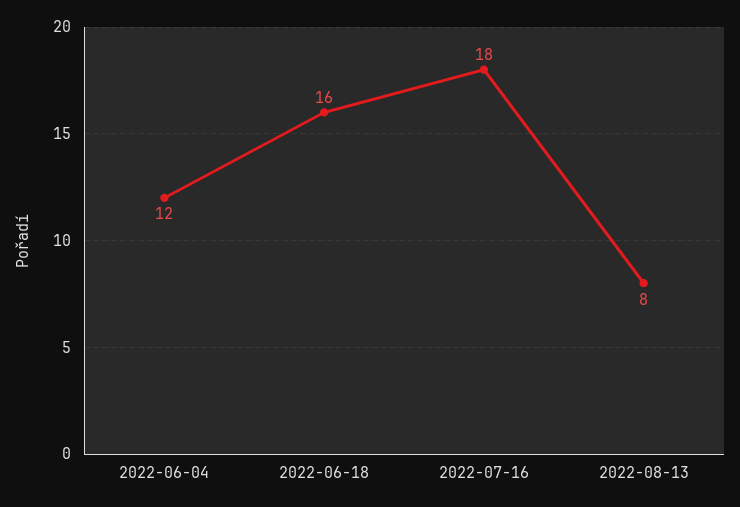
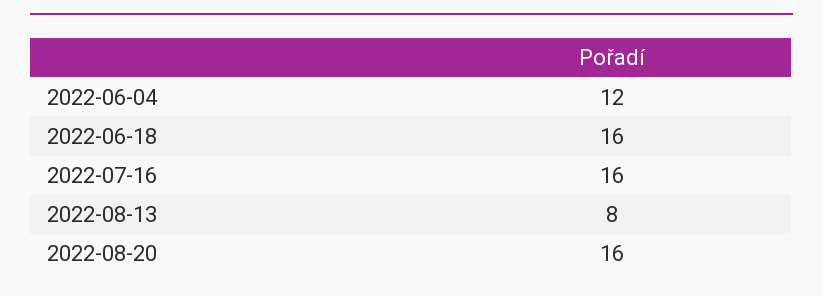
2022-07-16: 18 -> 16
2022-08-20: none -> 16

